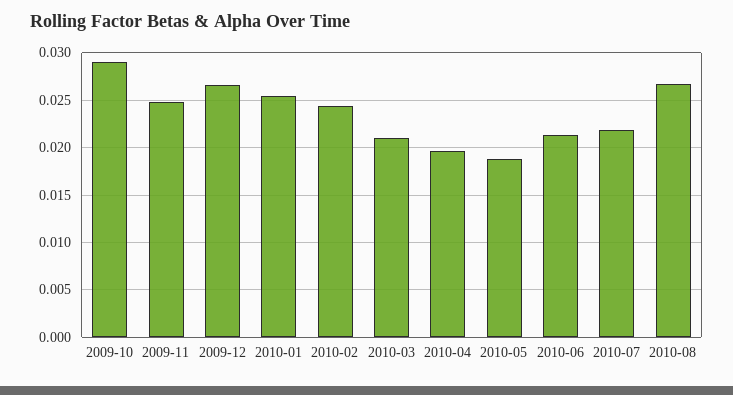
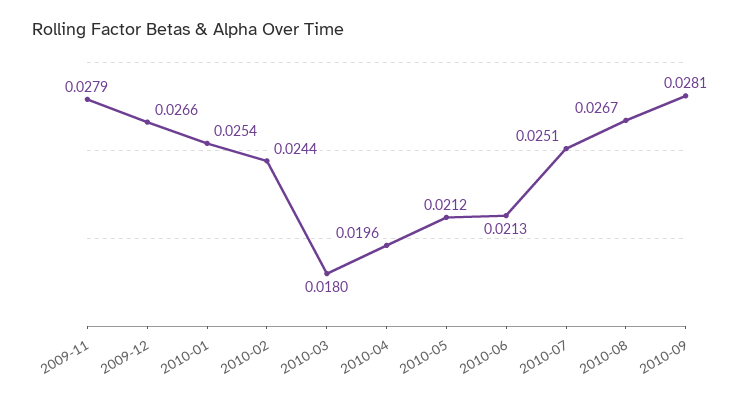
2009-10: 0.029 -> none
2009-11: 0.025 -> 0.0279
2010-03: 0.021 -> 0.018
2010-05: 0.019 -> 0.0212
2010-07: 0.022 -> 0.0251
2010-09: none -> 0.0281

